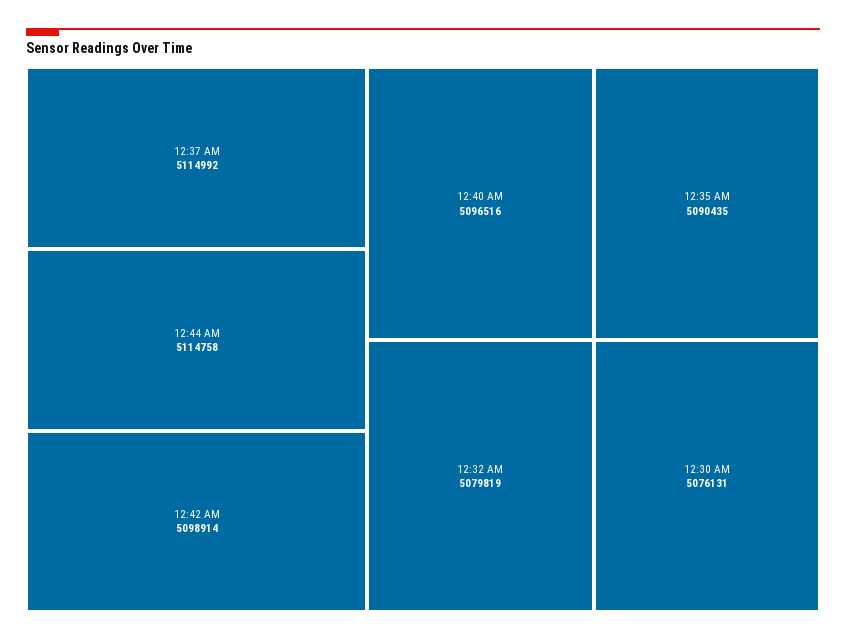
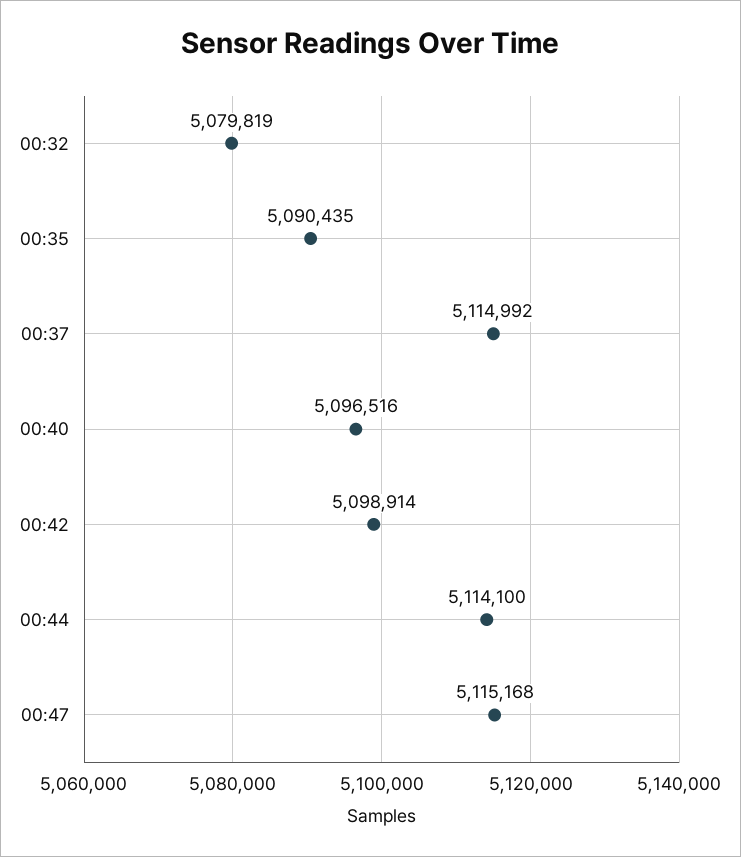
12:44 AM: 5114758 -> 5114100
12:30 AM: 5076131 -> none
00:47: none -> 5115168

